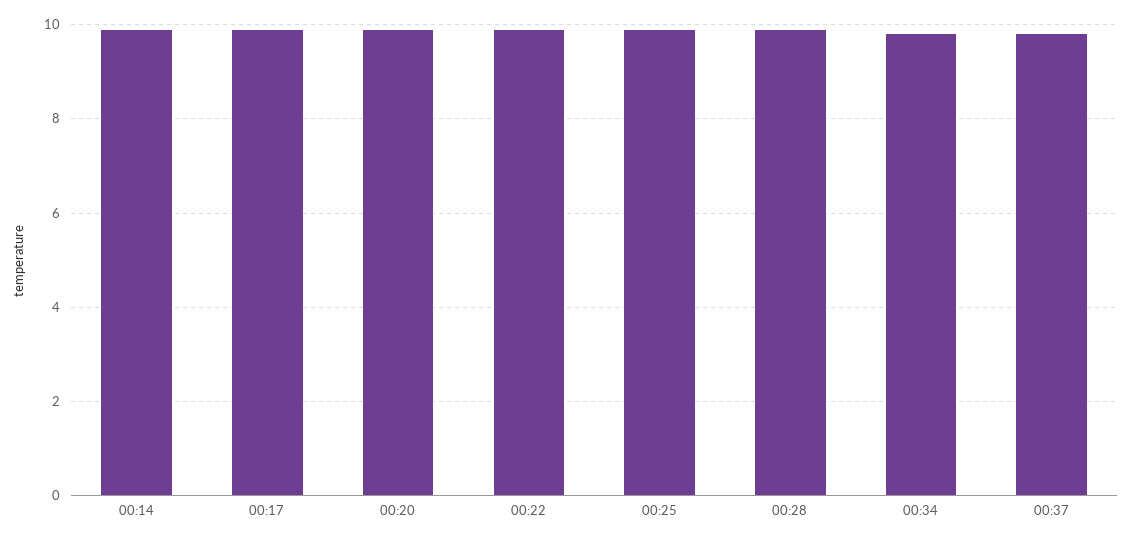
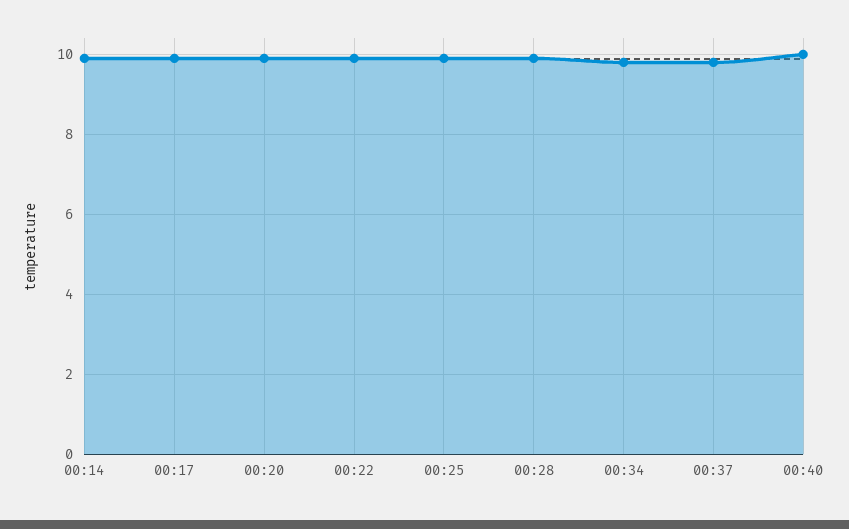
00:40: none -> 10

